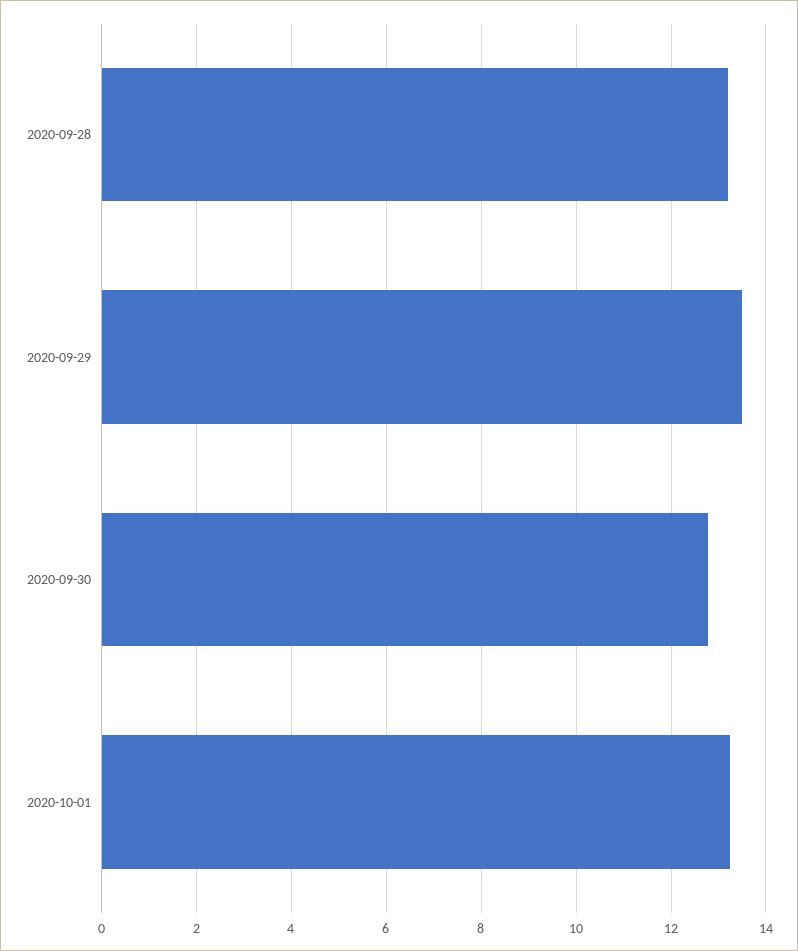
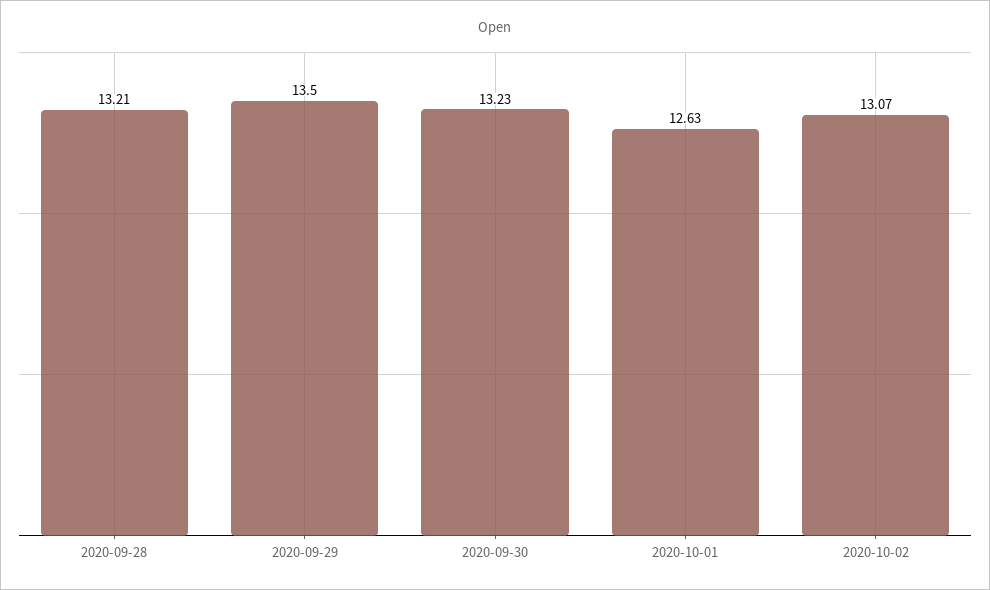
2020-09-30: 12.8 -> 13.23
2020-10-01: 13.2 -> 12.63
2020-10-02: none -> 13.07

